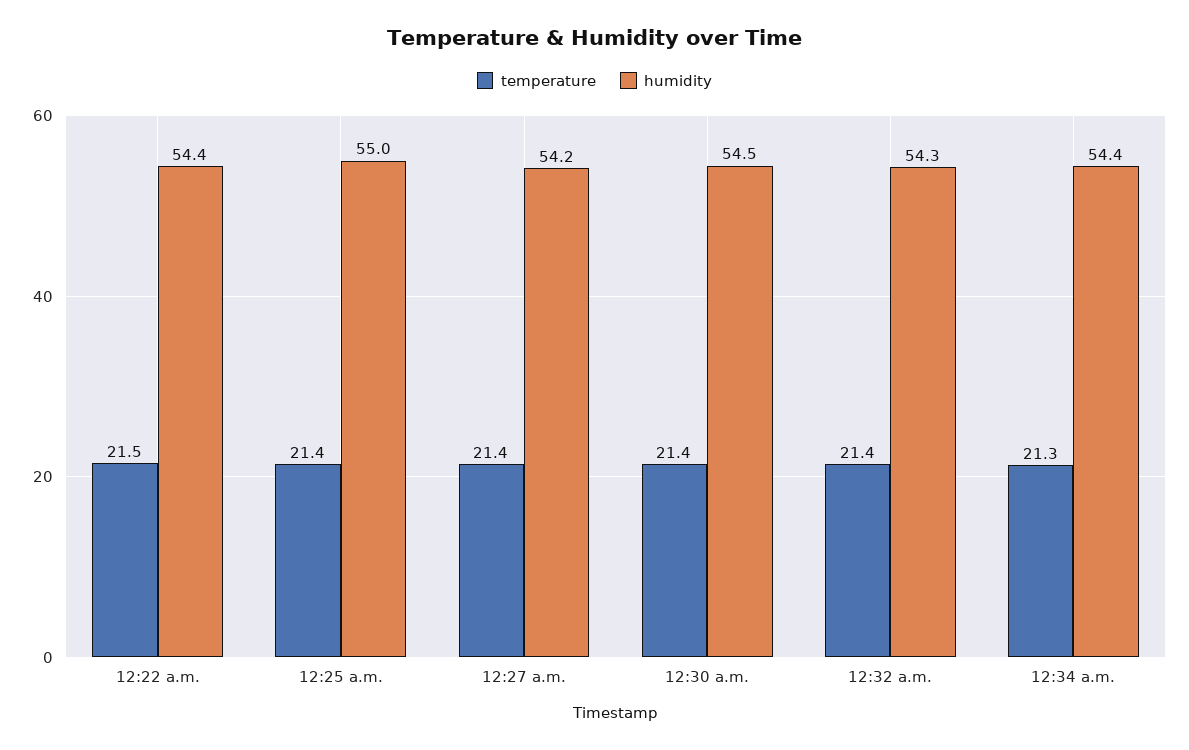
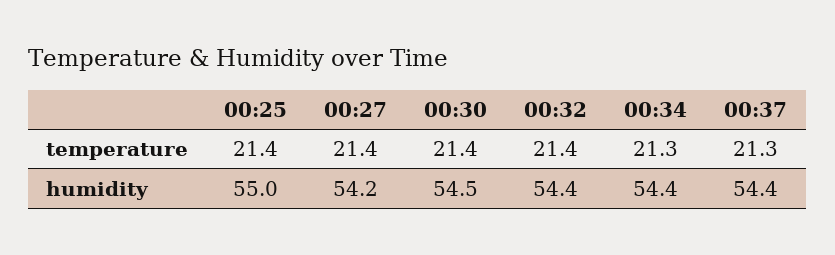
temperature, 12:22 a.m.: 21.5 -> none
humidity, 12:22 a.m.: 54.4 -> none
humidity, 12:32 a.m.: 54.3 -> 54.4
temperature, 00:37: none -> 21.3
humidity, 00:37: none -> 54.4

